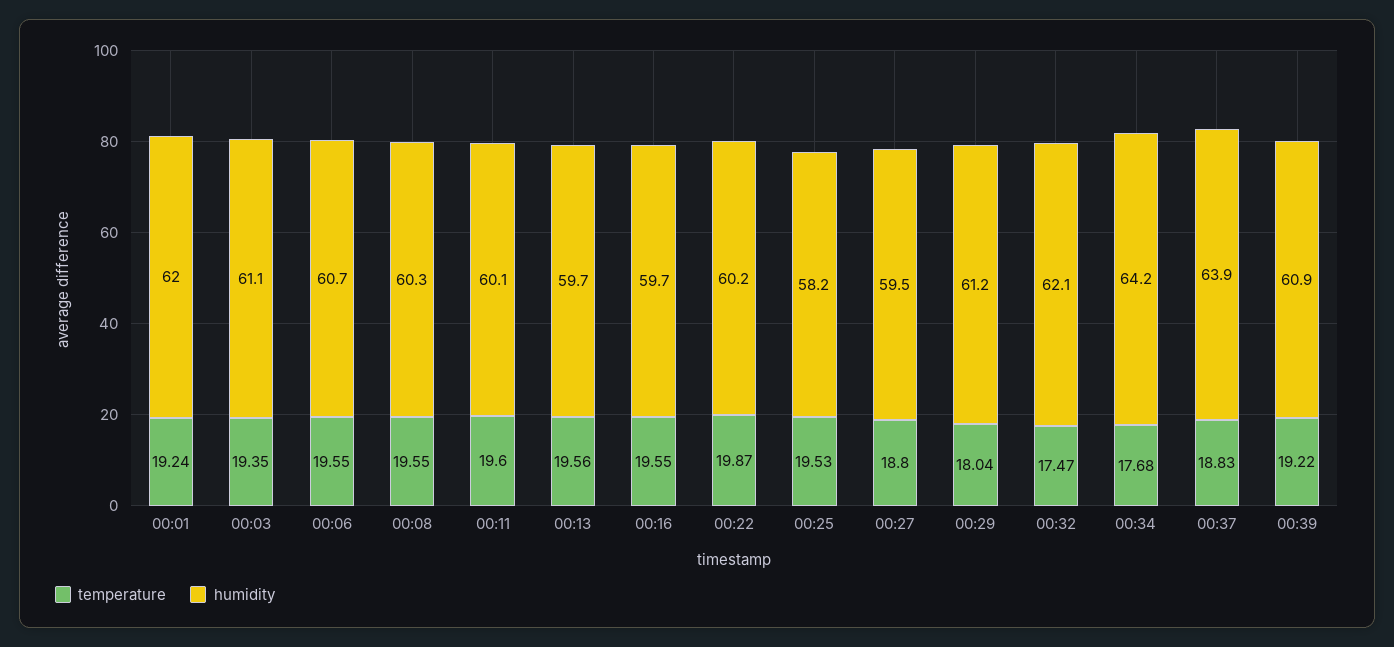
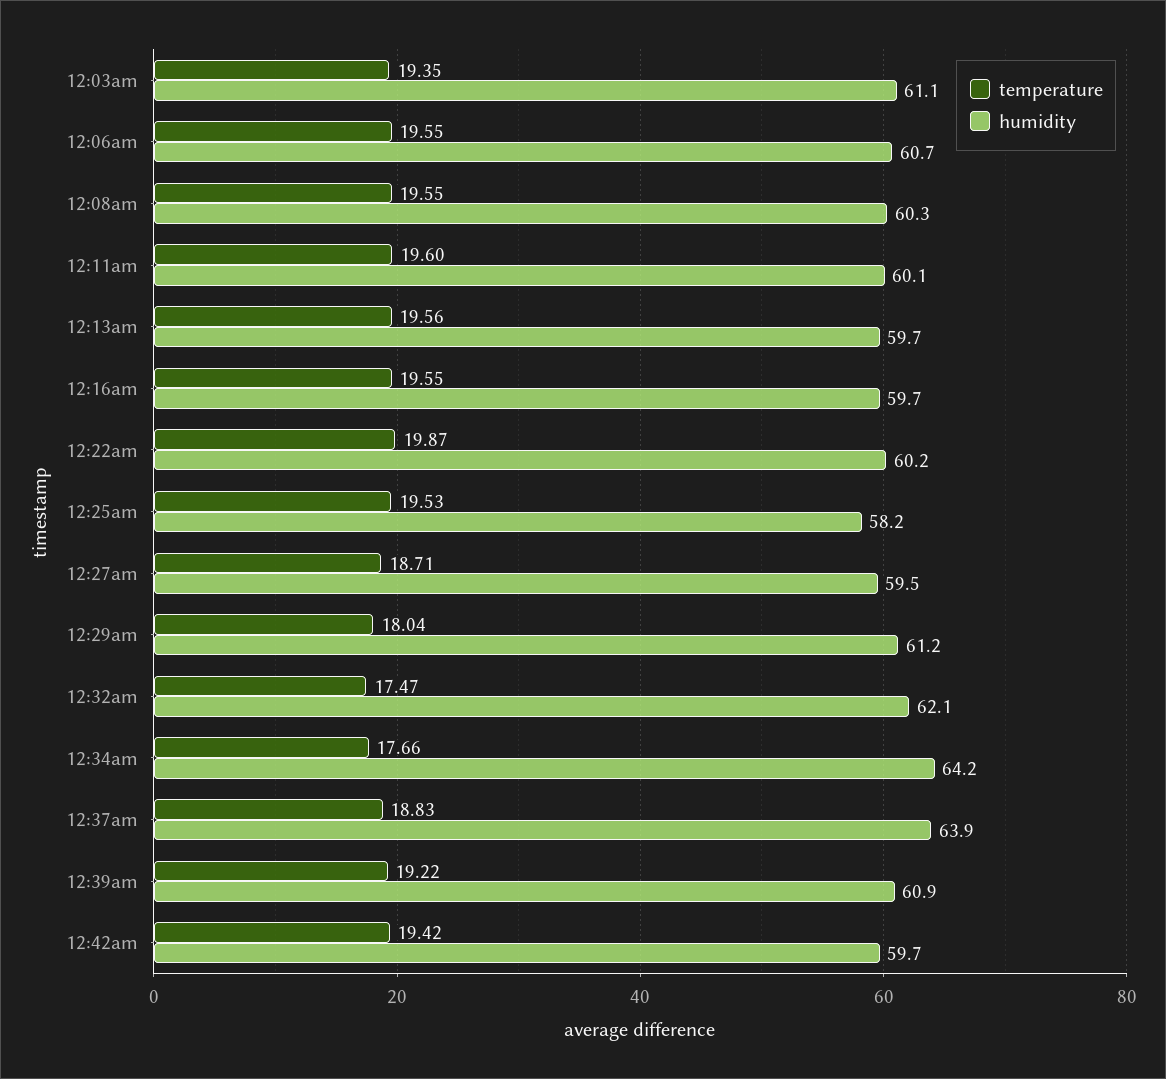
temperature, 00:01: 19.24 -> none
humidity, 00:01: 62 -> none
temperature, 00:27: 18.8 -> 18.71
temperature, 00:34: 17.68 -> 17.66
temperature, 12:42am: none -> 19.42
humidity, 12:42am: none -> 59.7

